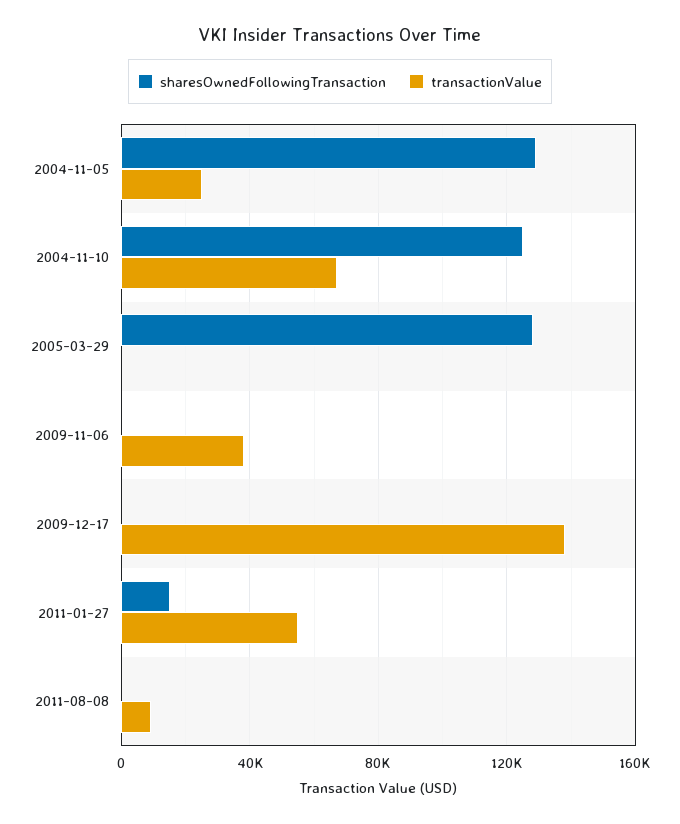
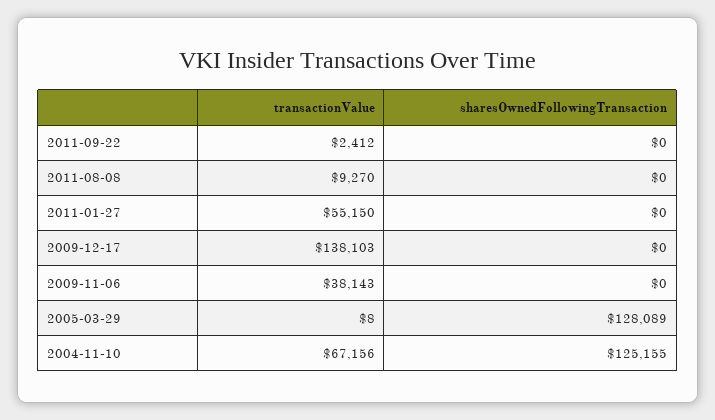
sharesOwnedFollowingTransaction, 2004-11-05: 130000 -> none
transactionValue, 2004-11-05: 25000 -> none
sharesOwnedFollowingTransaction, 2011-01-27: 15000 -> 0
transactionValue, 2011-09-22: none -> 2412
sharesOwnedFollowingTransaction, 2011-09-22: none -> 0

